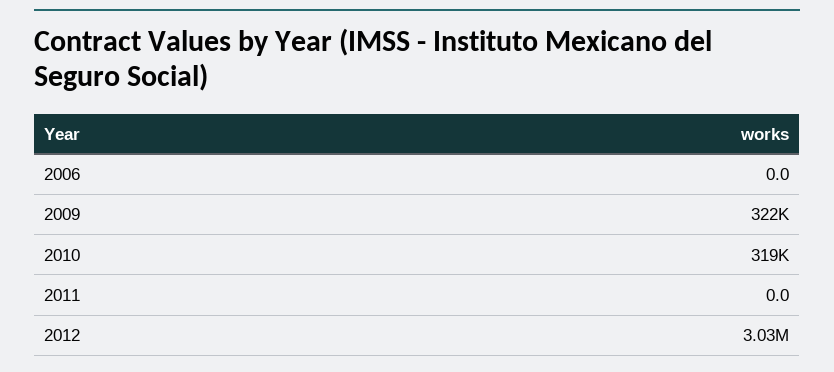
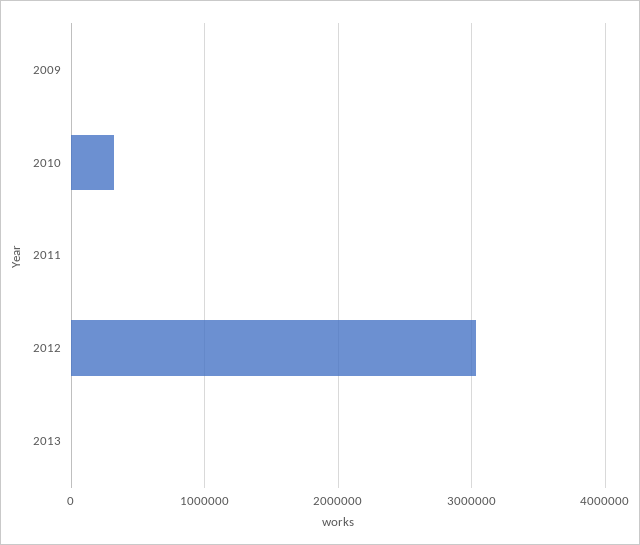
2006: 0 -> none
2009: 322000 -> 0
2013: none -> 0

